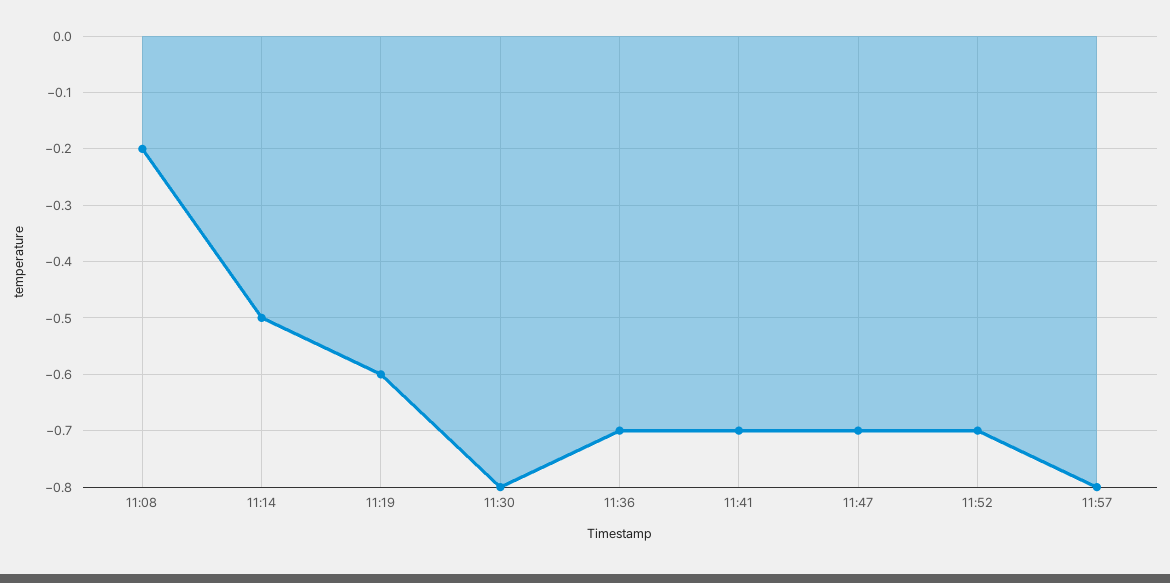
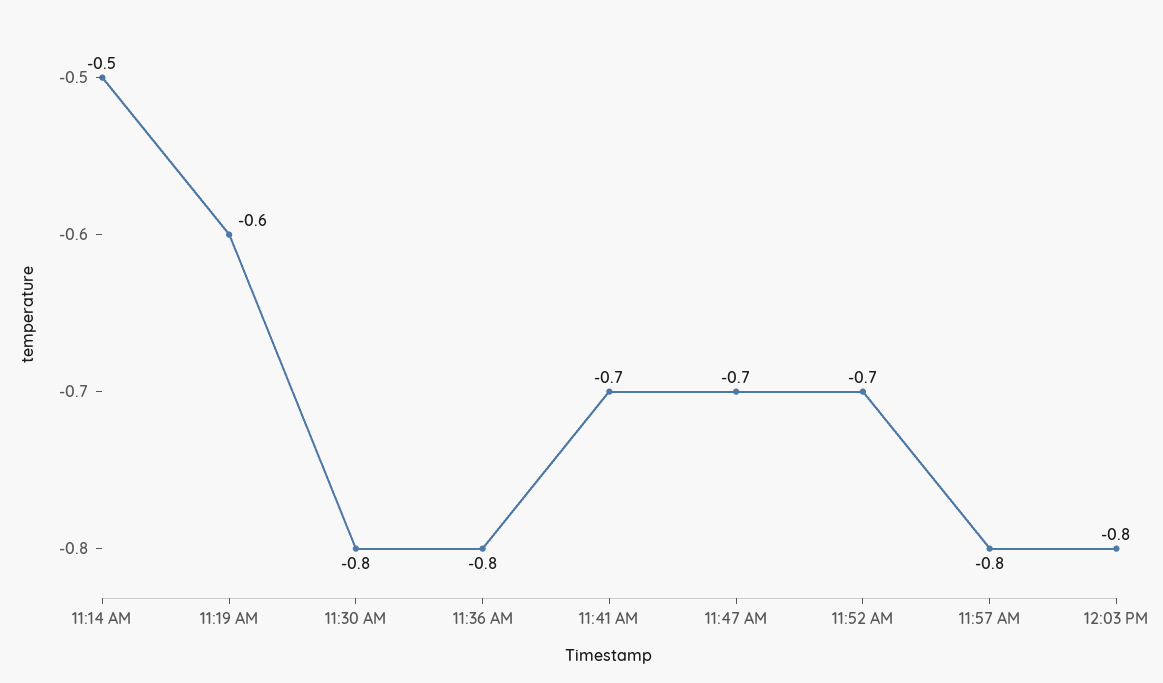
11:08: -0.2 -> none
11:36: -0.7 -> -0.8
12:03 PM: none -> -0.8

